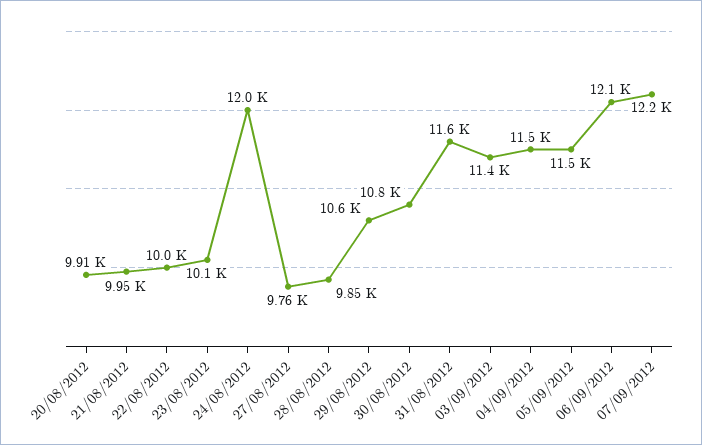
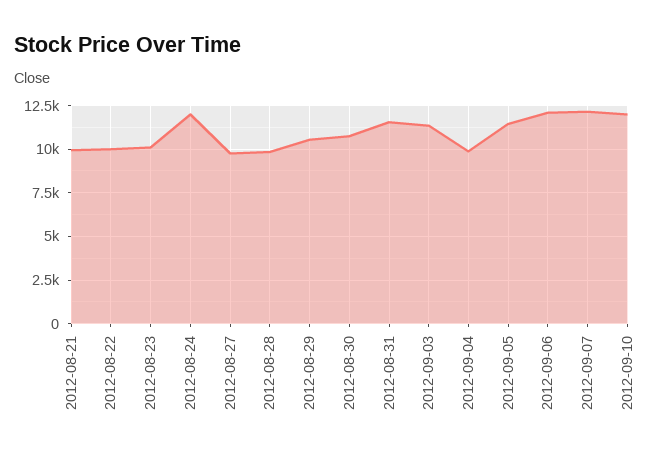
20/08/2012: 9910 -> none
04/09/2012: 11500 -> 10000
2012-09-10: none -> 12000

